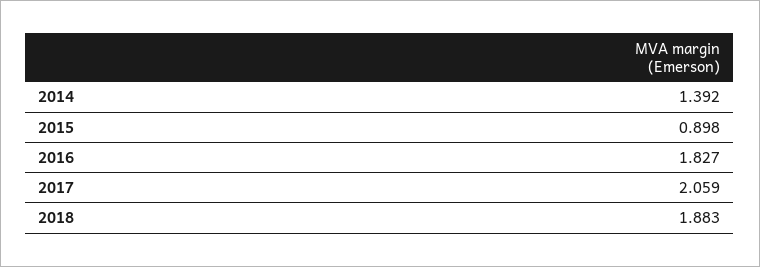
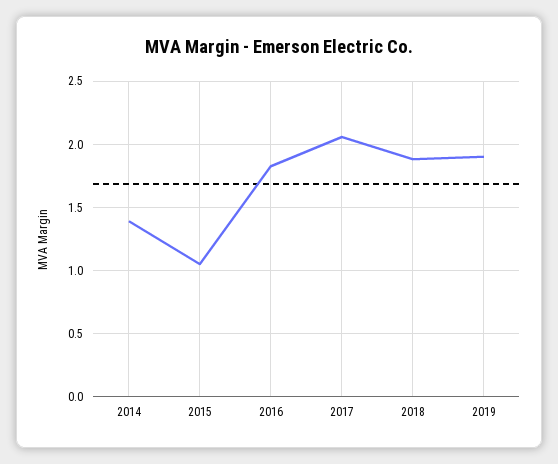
2015: 0.898 -> 1.05
2019: none -> 1.9

